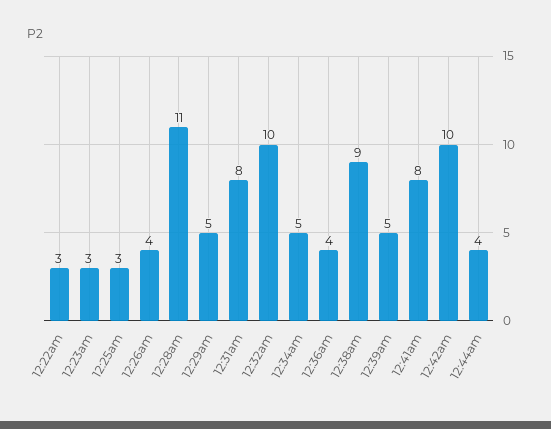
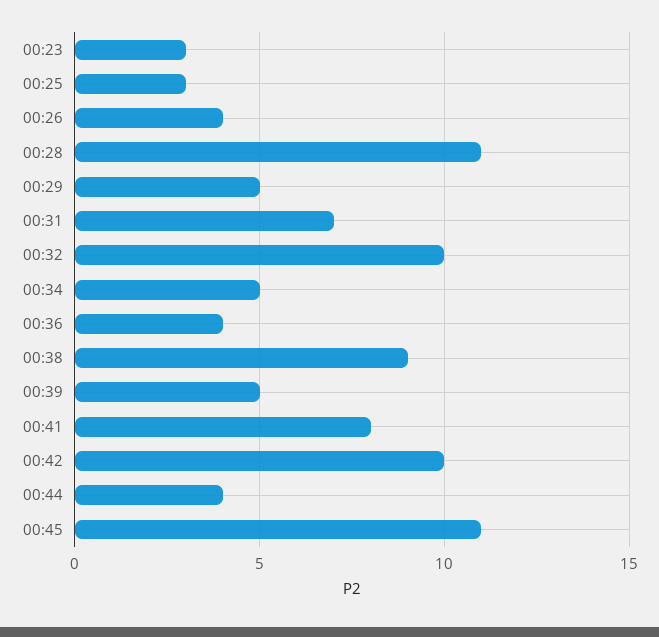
12:22am: 3 -> none
12:31am: 8 -> 7
00:45: none -> 11

